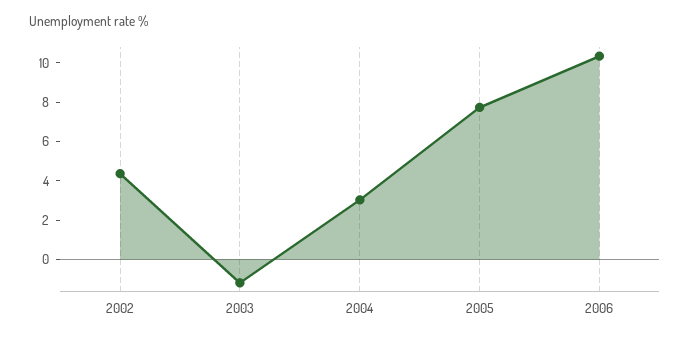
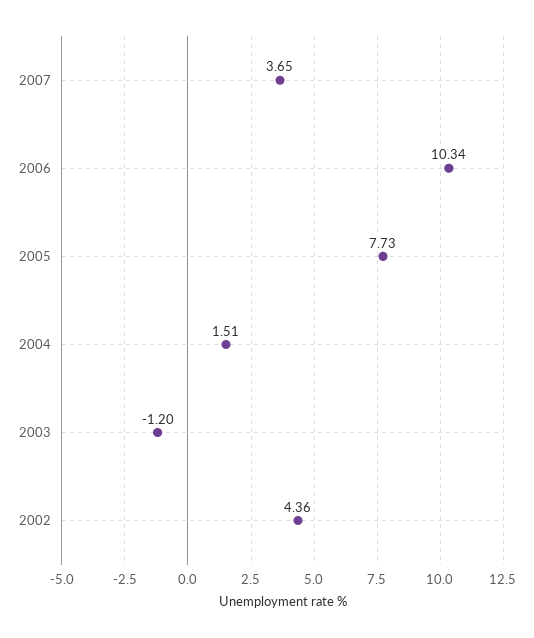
2004: 3 -> 1.51
2007: none -> 3.65

